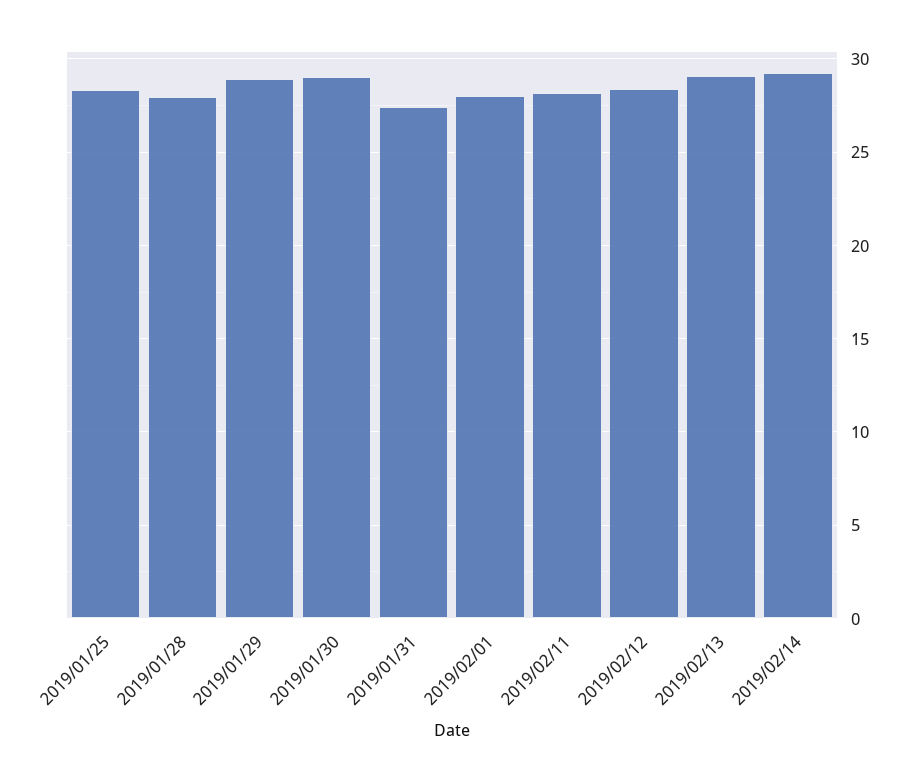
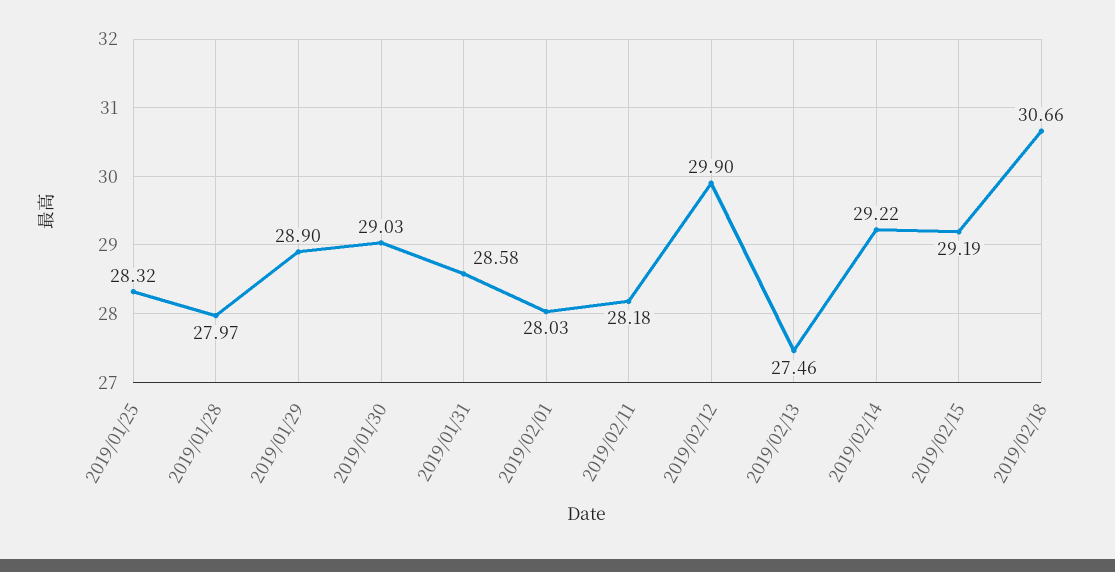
2019/01/31: 27.5 -> 28.58
2019/02/12: 28.5 -> 29.9
2019/02/13: 29 -> 27.46
2019/02/15: none -> 29.19
2019/02/18: none -> 30.66

